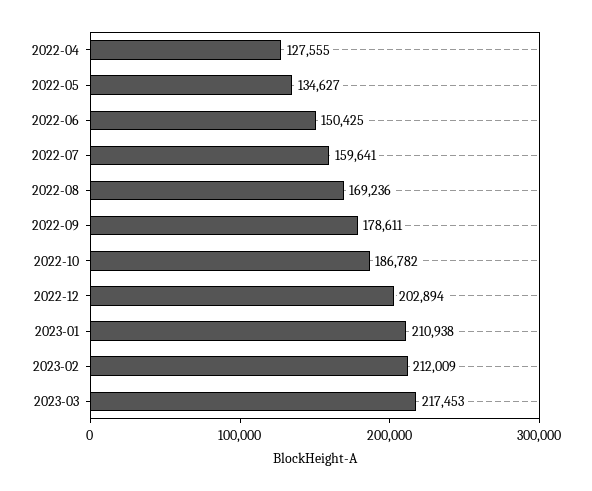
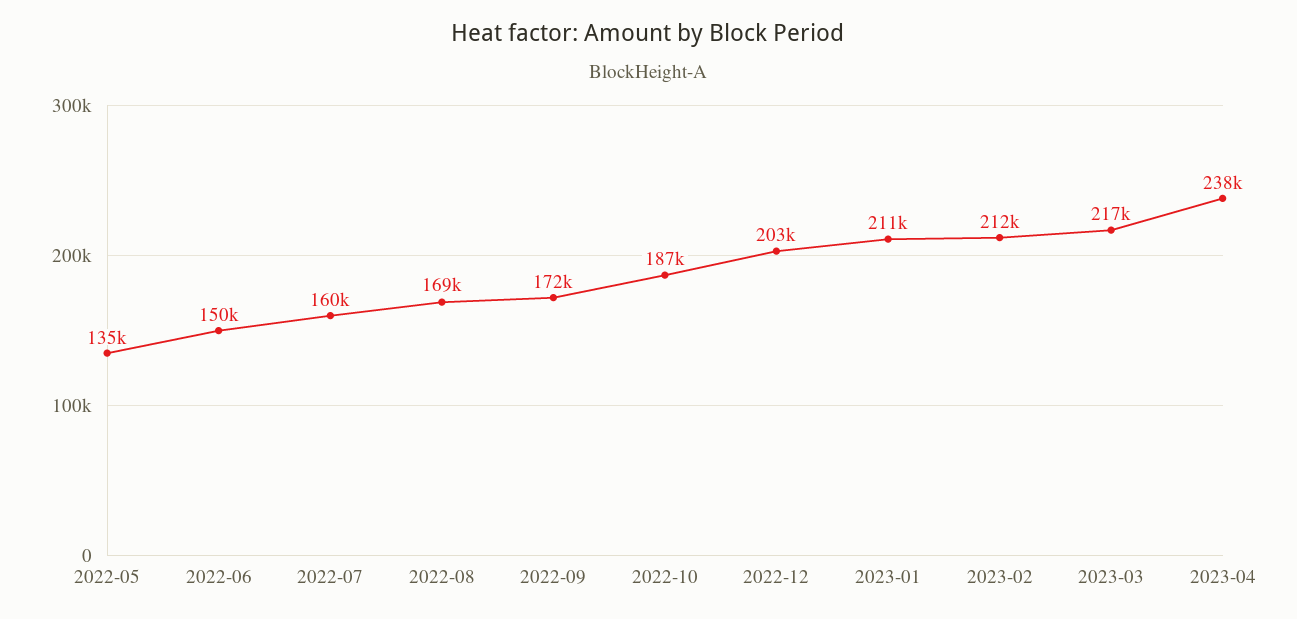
2022-04: 127555 -> none
2022-09: 178611 -> 172000
2023-04: none -> 238000

